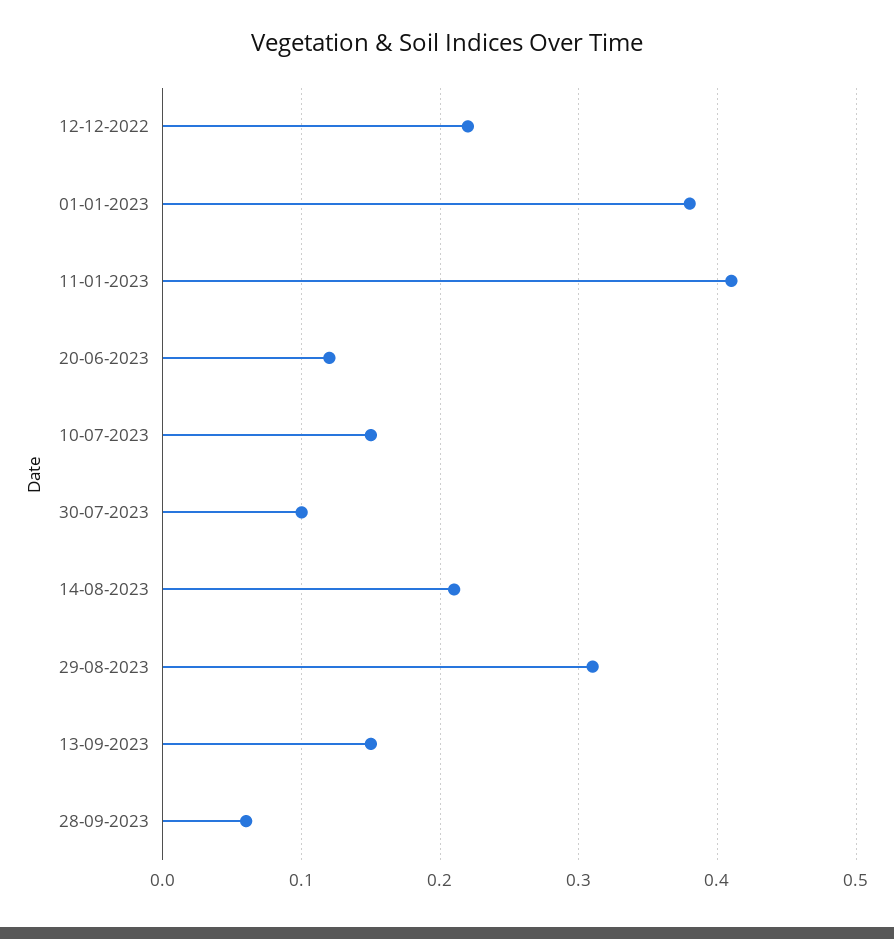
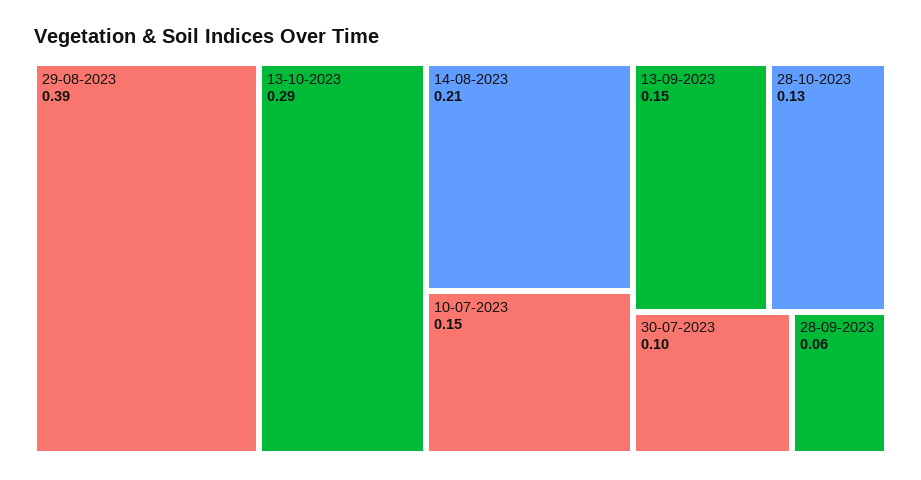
12-12-2022: 0.22 -> none
01-01-2023: 0.38 -> none
11-01-2023: 0.41 -> none
20-06-2023: 0.12 -> none
29-08-2023: 0.31 -> 0.39
13-10-2023: none -> 0.29
28-10-2023: none -> 0.13

